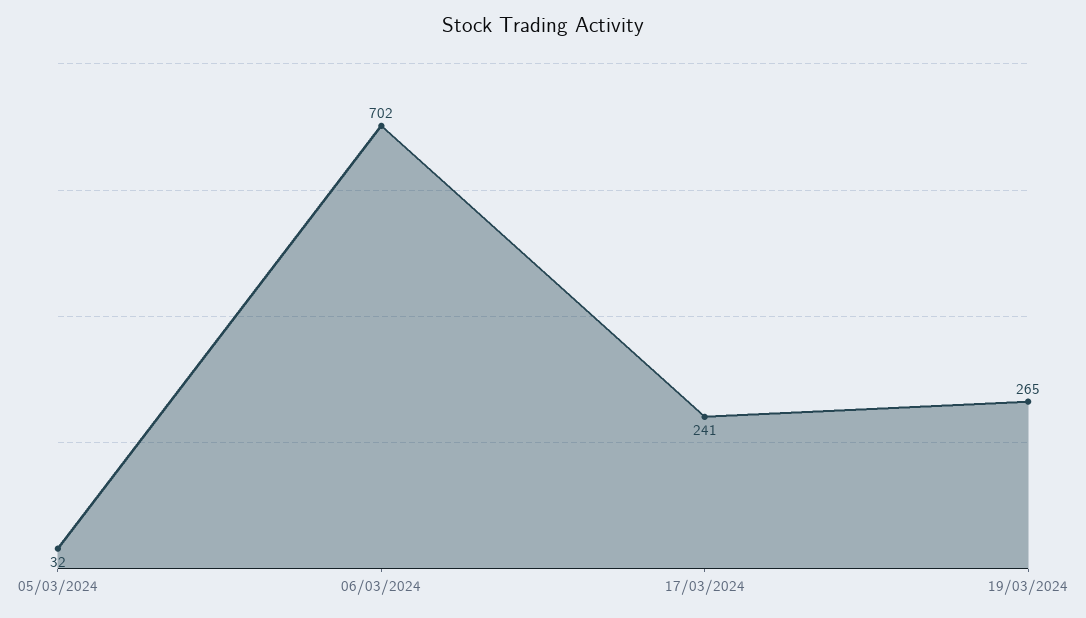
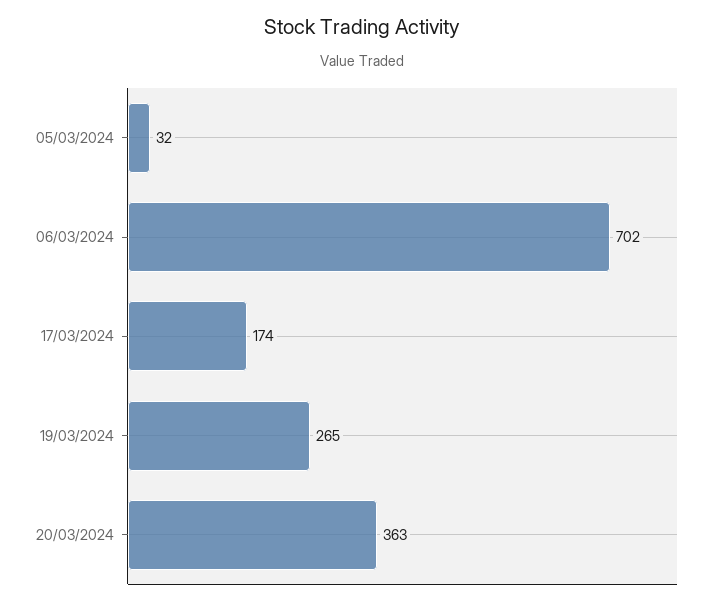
17/03/2024: 241 -> 174
20/03/2024: none -> 363

